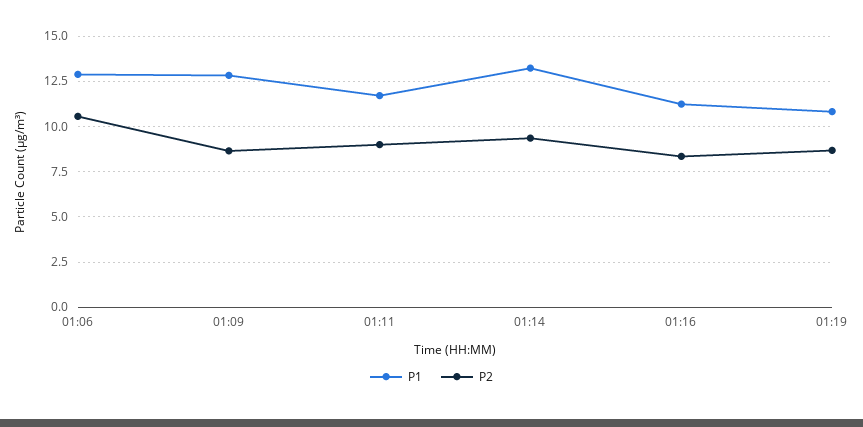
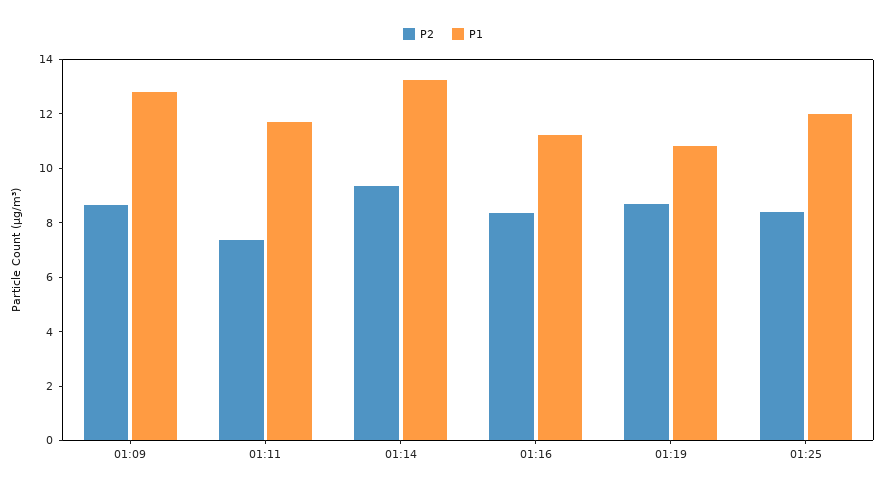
P1, 01:06: 13 -> none
P2, 01:06: 10.5 -> none
P2, 01:11: 9 -> 7.5
P2, 01:25: none -> 8.5
P1, 01:25: none -> 12

